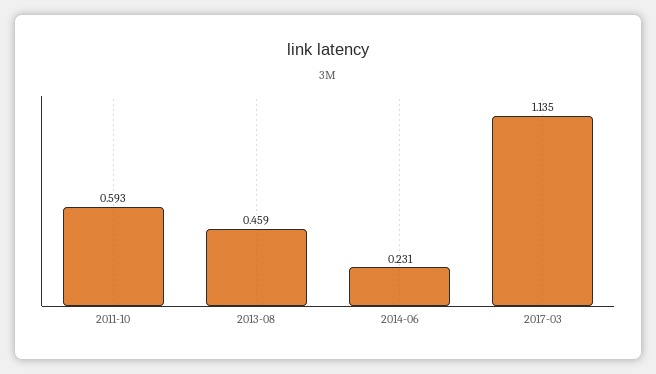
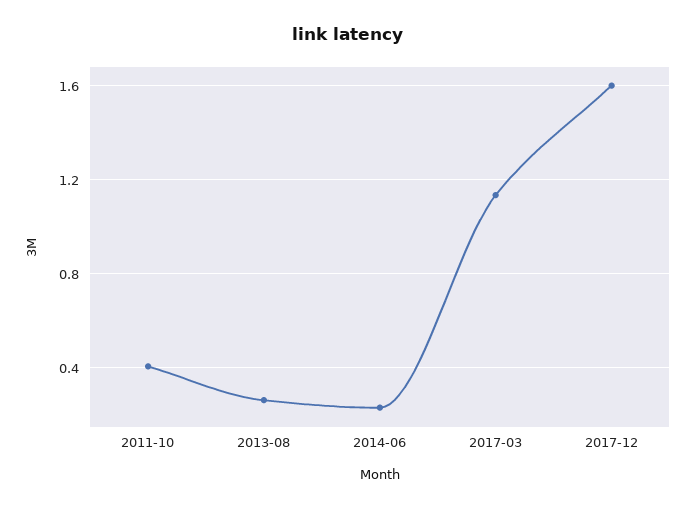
2011-10: 0.593 -> 0.4
2013-08: 0.459 -> 0.25
2017-12: none -> 1.6

